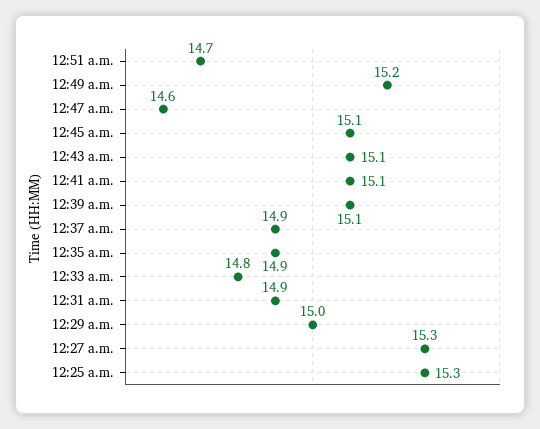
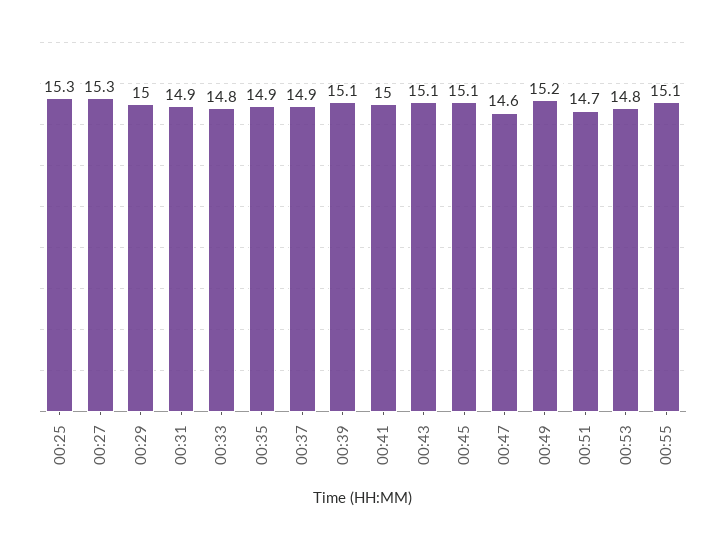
12:41 a.m.: 15.1 -> 15
00:53: none -> 14.8
00:55: none -> 15.1

